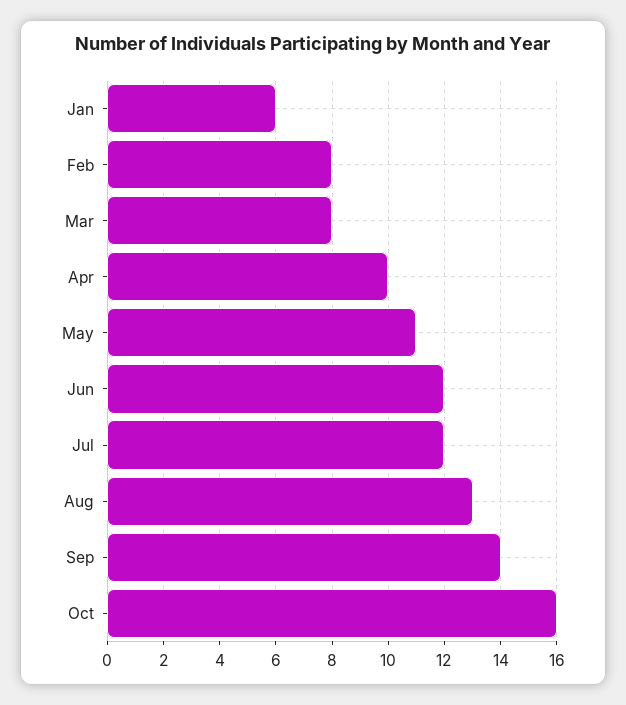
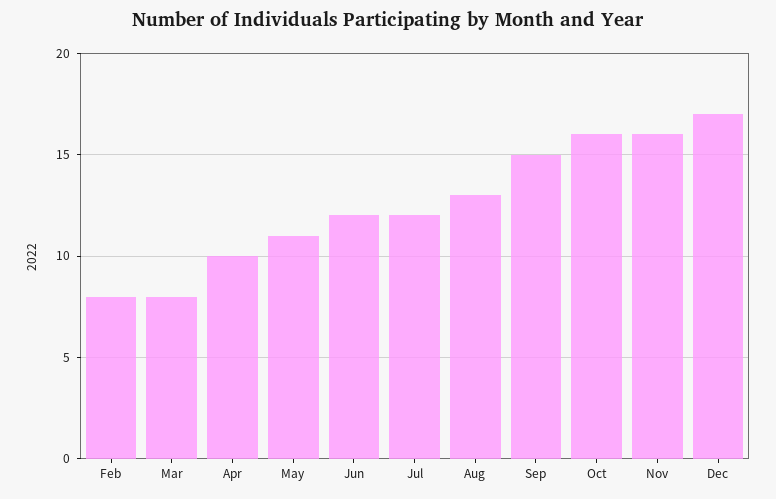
Jan: 6 -> none
Sep: 14 -> 15
Nov: none -> 16
Dec: none -> 17

